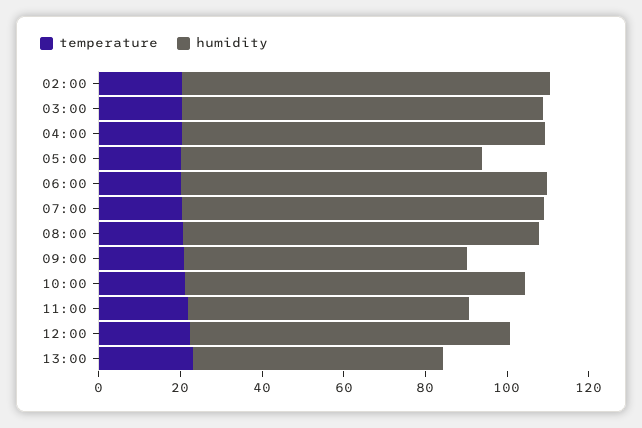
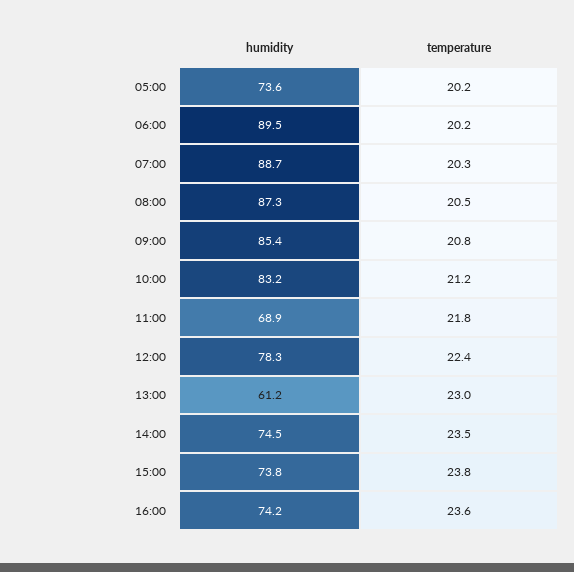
temperature, 02:00: 20 -> none
humidity, 02:00: 90 -> none
temperature, 03:00: 20 -> none
humidity, 03:00: 90 -> none
temperature, 04:00: 20 -> none
humidity, 04:00: 90 -> none
humidity, 09:00: 70 -> 85.4
humidity, 14:00: none -> 74.5
temperature, 14:00: none -> 23.5
humidity, 15:00: none -> 73.8
temperature, 15:00: none -> 23.8
humidity, 16:00: none -> 74.2
temperature, 16:00: none -> 23.6

